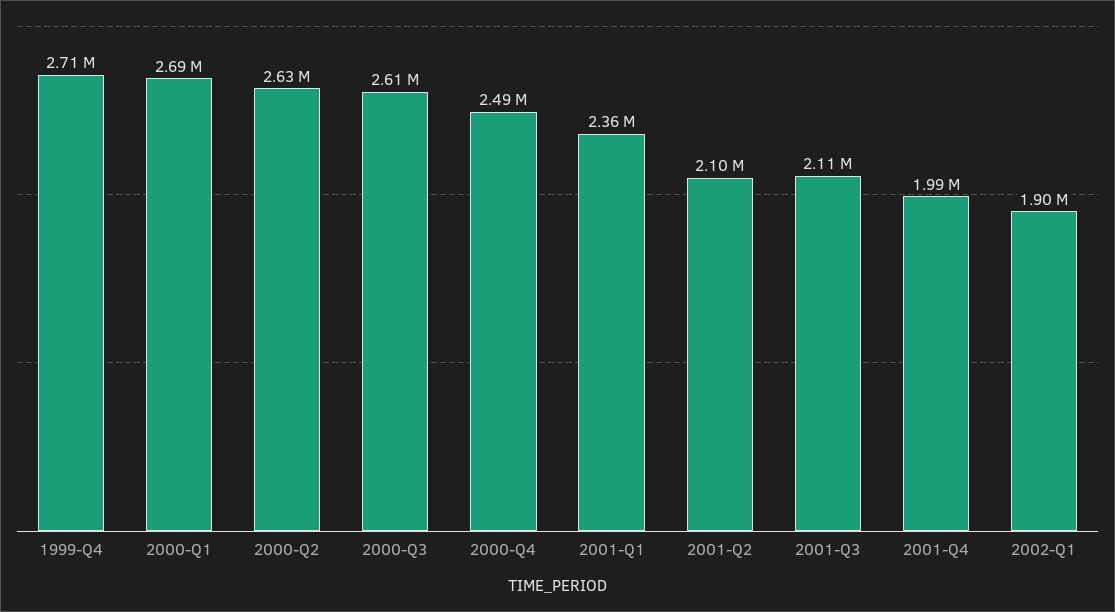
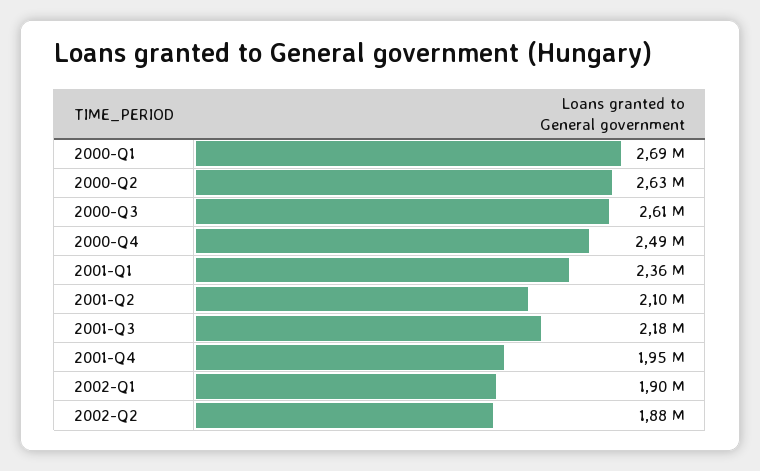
1999-Q4: 2710000 -> none
2001-Q3: 2110000 -> 2180000
2001-Q4: 1990000 -> 1950000
2002-Q2: none -> 1880000

